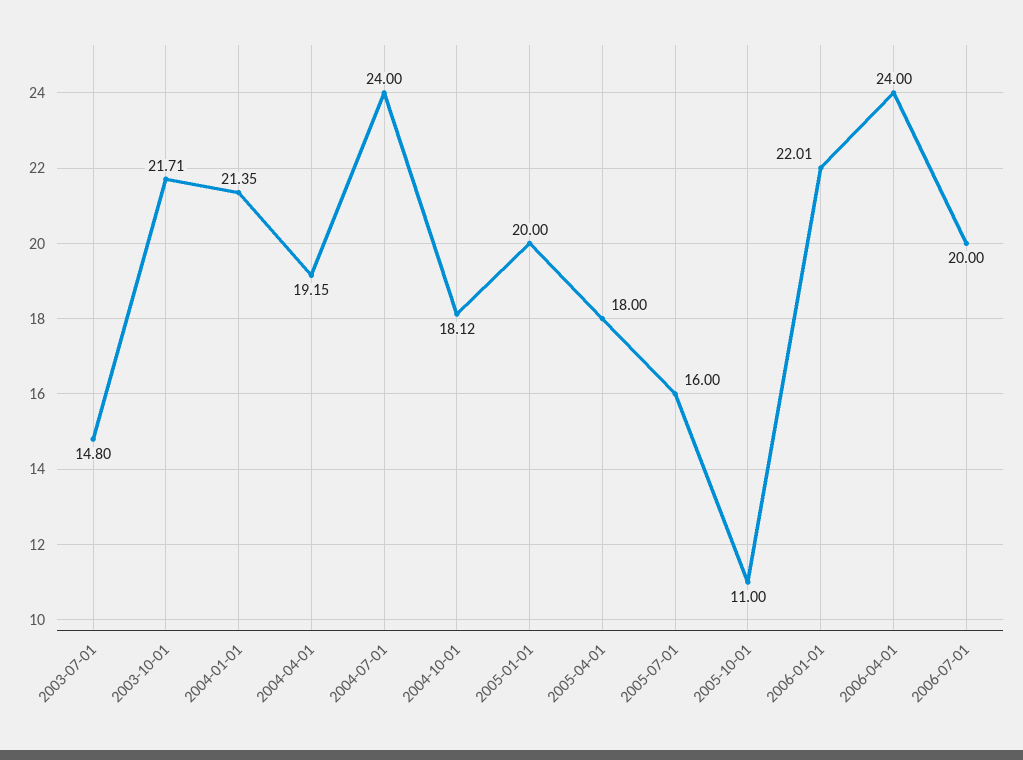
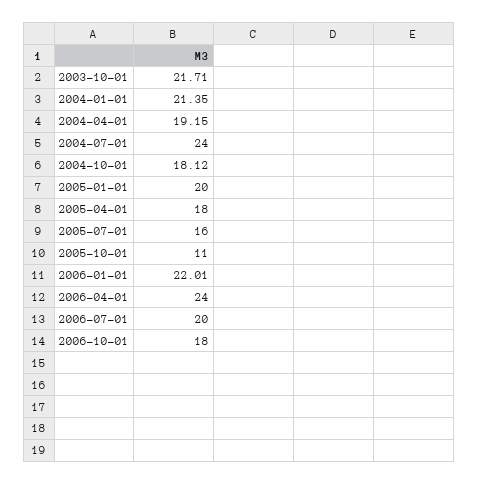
2003-07-01: 14.8 -> none
2006-10-01: none -> 18

